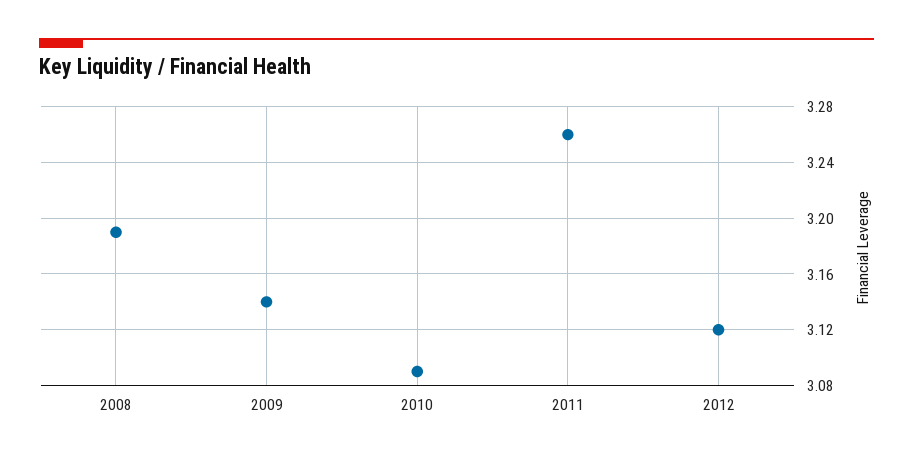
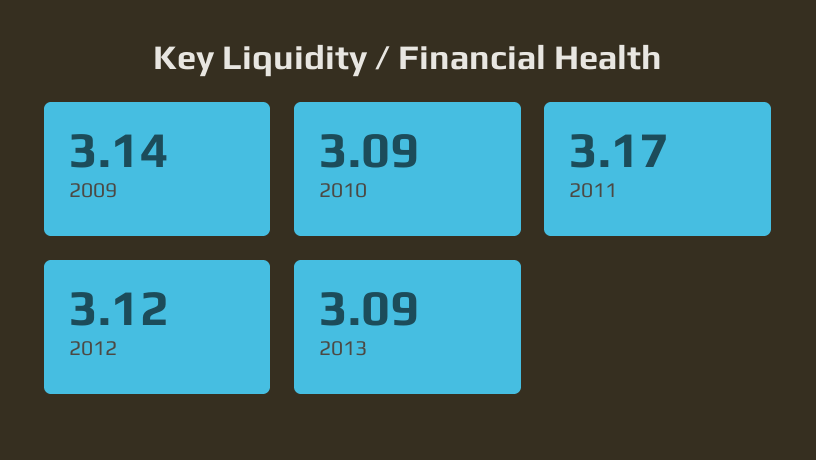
2008: 3.19 -> none
2011: 3.26 -> 3.17
2013: none -> 3.09

